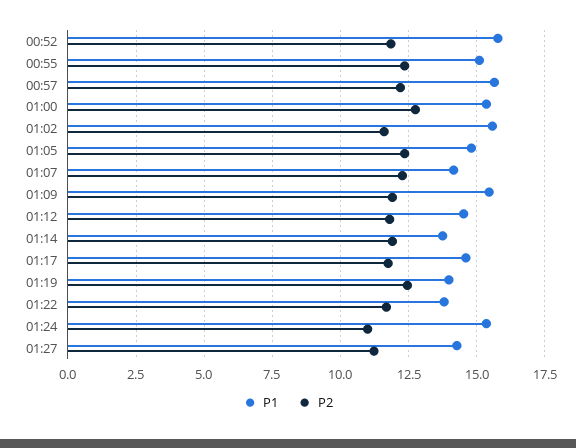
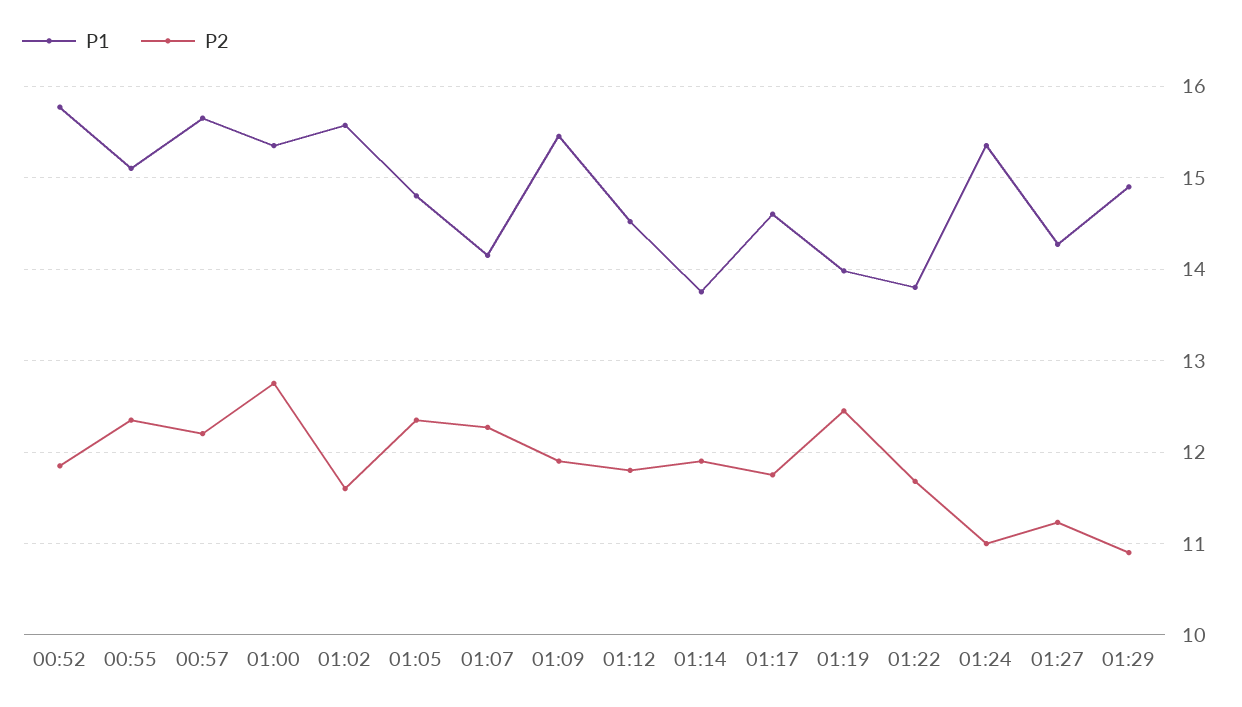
P1, 01:29: none -> 14.9
P2, 01:29: none -> 10.9

